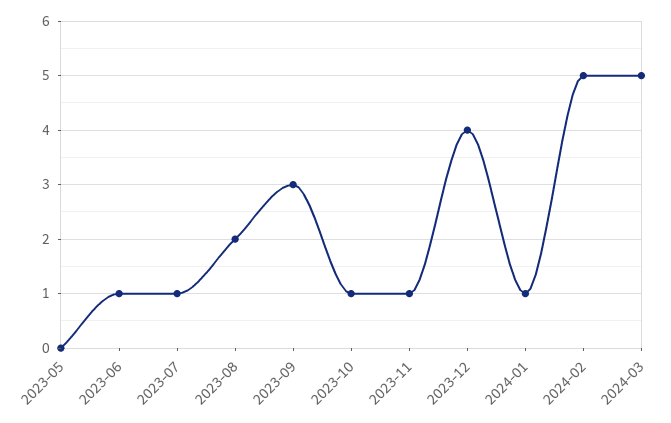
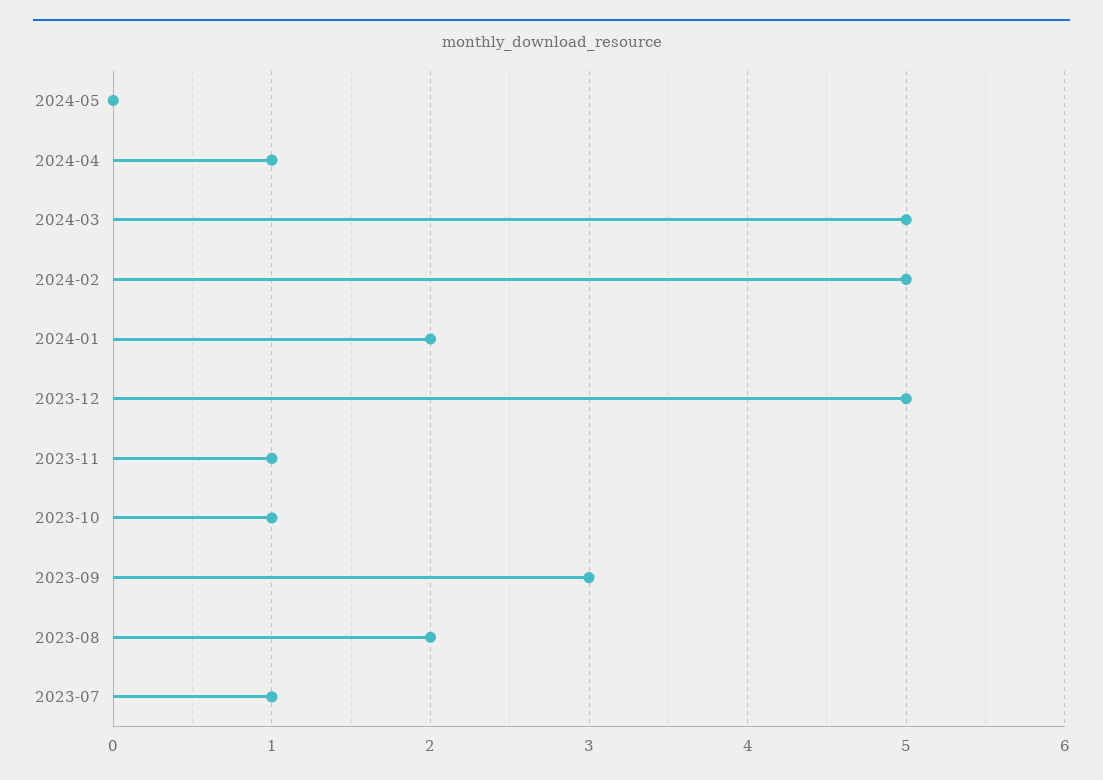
2023-05: 0 -> none
2023-06: 1 -> none
2023-12: 4 -> 5
2024-01: 1 -> 2
2024-05: none -> 0
2024-04: none -> 1

